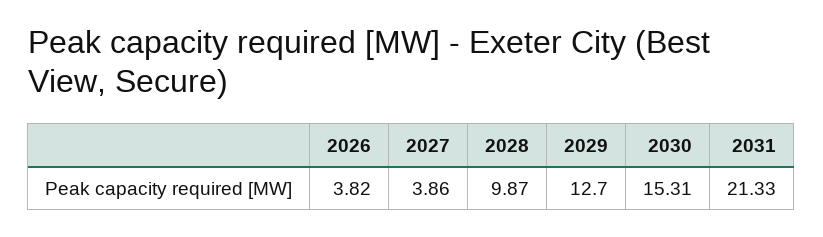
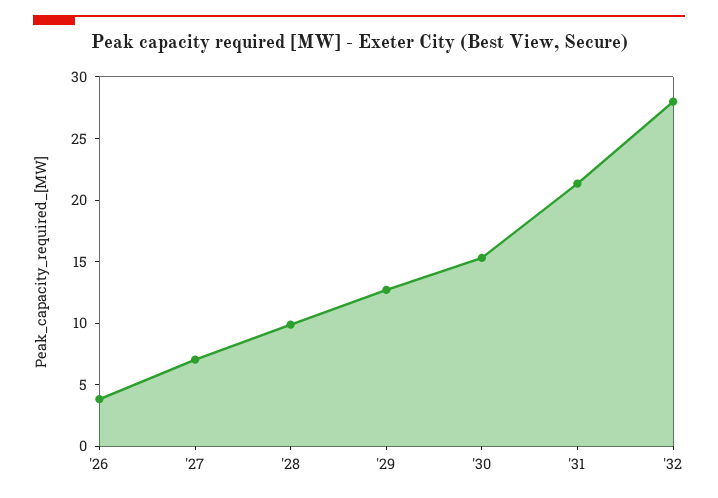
2027: 3.86 -> 7
'32: none -> 28

